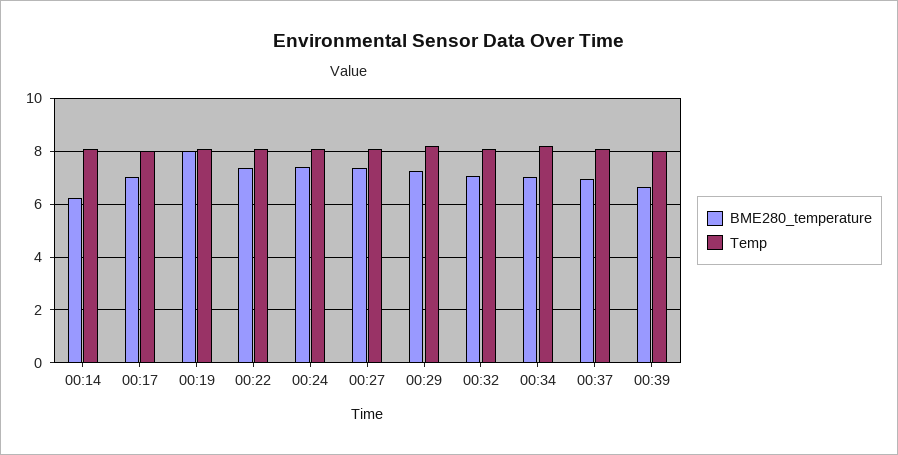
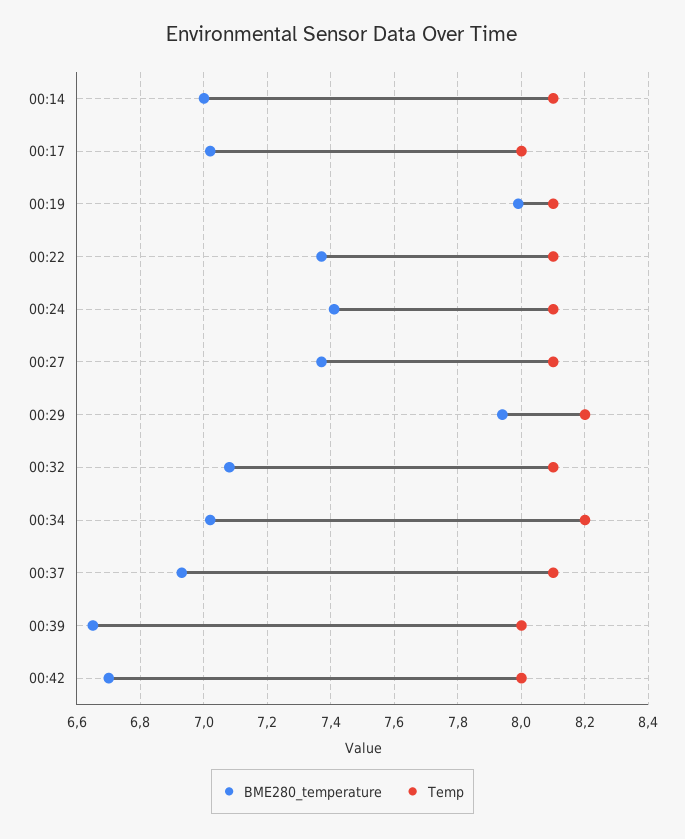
BME280_temperature, 00:14: 6.25 -> 7
BME280_temperature, 00:29: 7.25 -> 7.95
BME280_temperature, 00:42: none -> 6.7
Temp, 00:42: none -> 8

